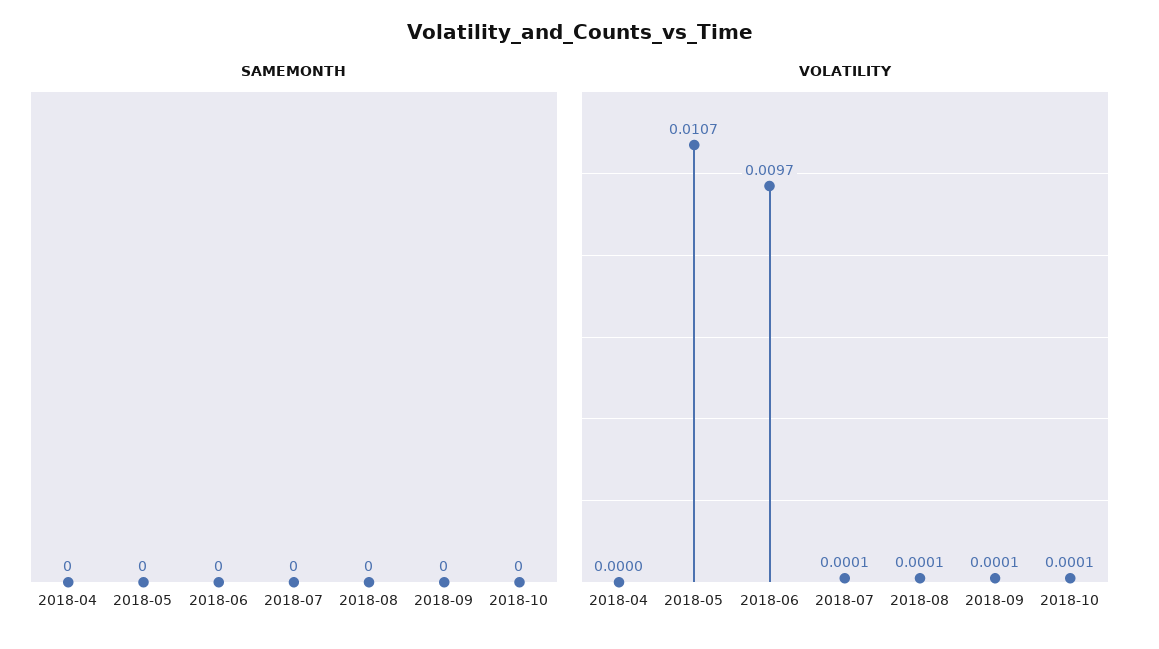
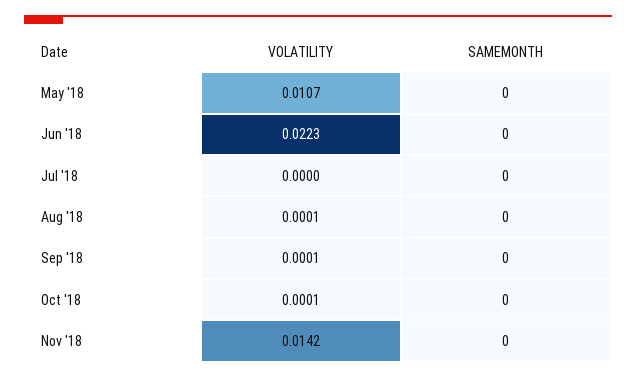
SAMEMONTH, 2018-04: 0 -> none
VOLATILITY, 2018-04: 0 -> none
VOLATILITY, 2018-06: 0.0097 -> 0.0223
VOLATILITY, 2018-07: 0.0001 -> 0
VOLATILITY, Nov '18: none -> 0.0142
SAMEMONTH, Nov '18: none -> 0

